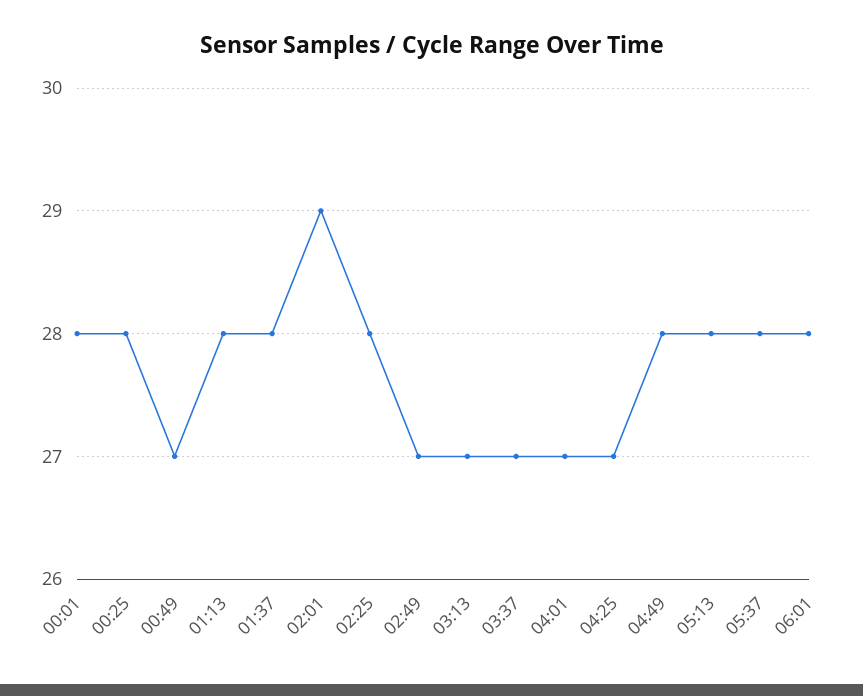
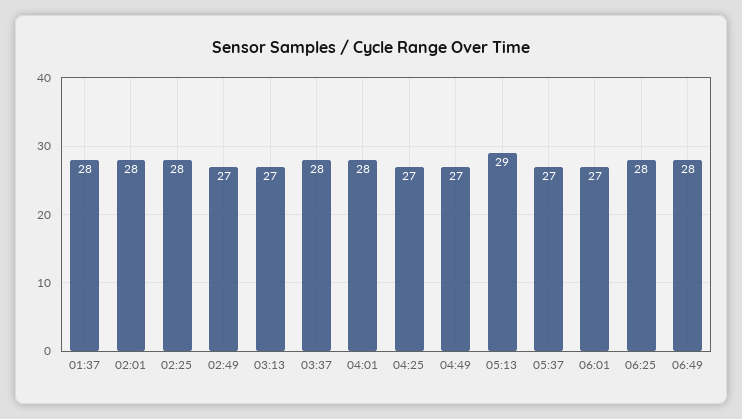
00:01: 28 -> none
00:25: 28 -> none
00:49: 27 -> none
01:13: 28 -> none
02:01: 29 -> 28
03:37: 27 -> 28
04:01: 27 -> 28
04:49: 28 -> 27
05:13: 28 -> 29
05:37: 28 -> 27
06:01: 28 -> 27
06:25: none -> 28
06:49: none -> 28

